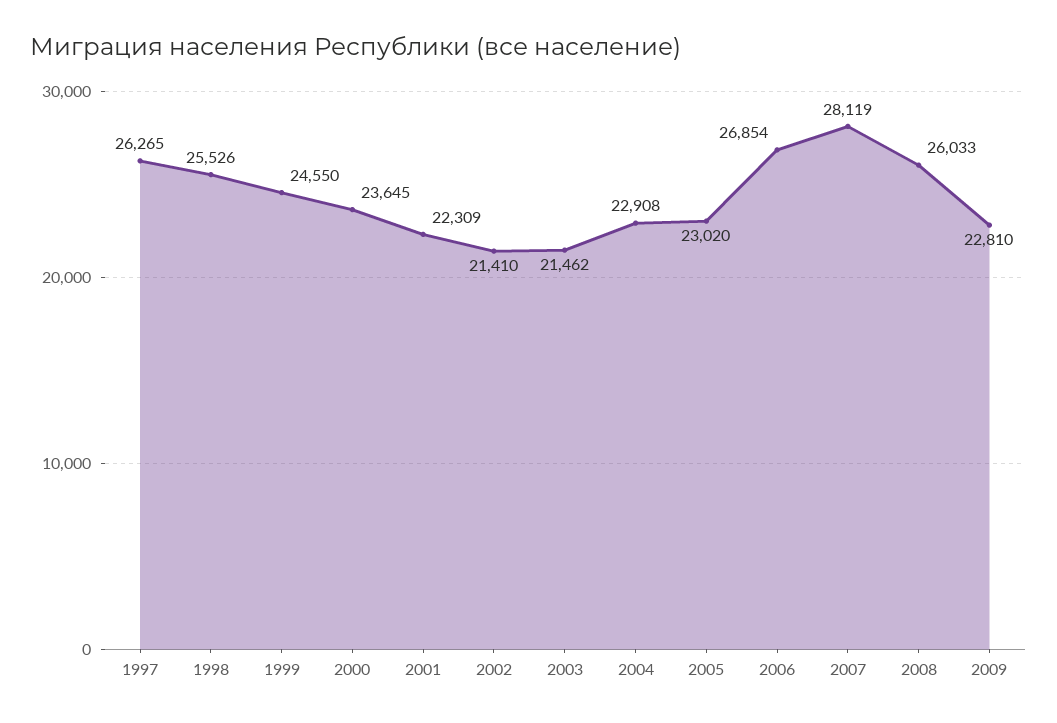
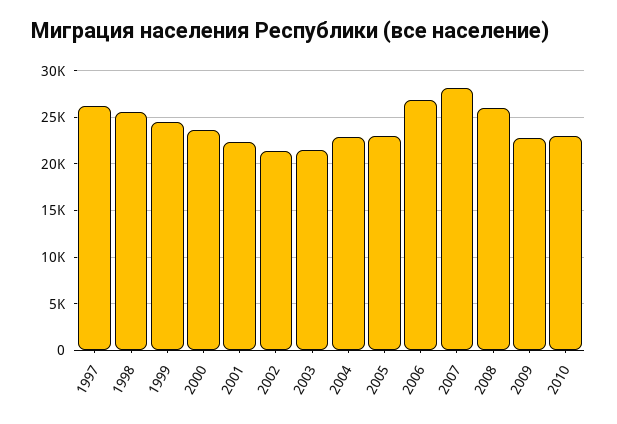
2010: none -> 23000

